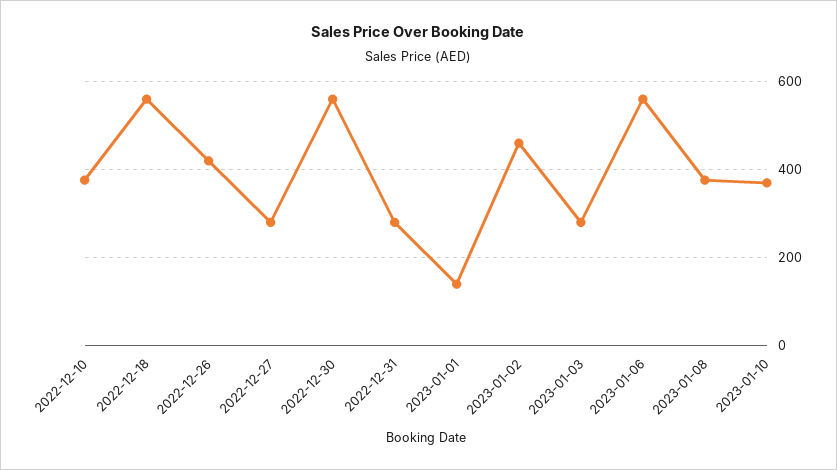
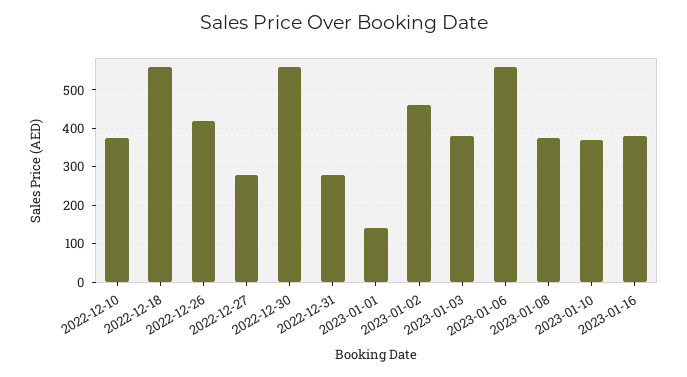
2023-01-03: 280 -> 380
2023-01-16: none -> 380

